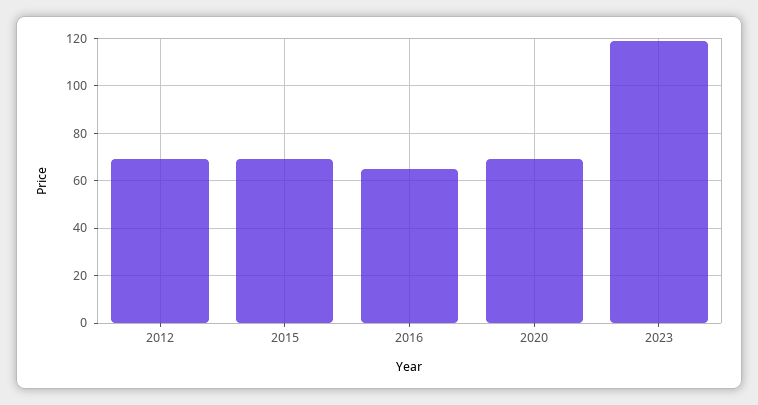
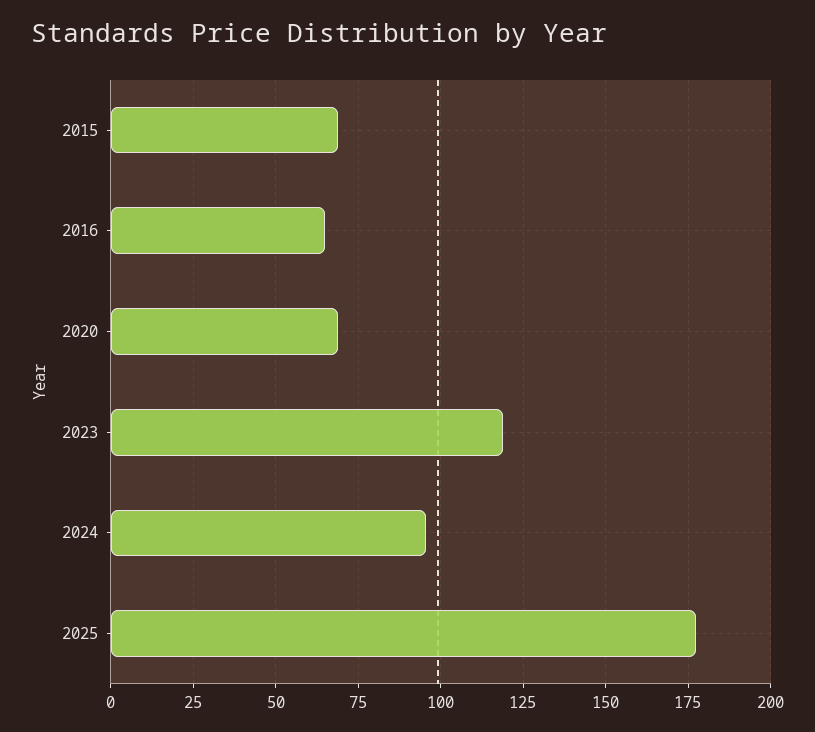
2012: 70 -> none
2024: none -> 95
2025: none -> 177.5

